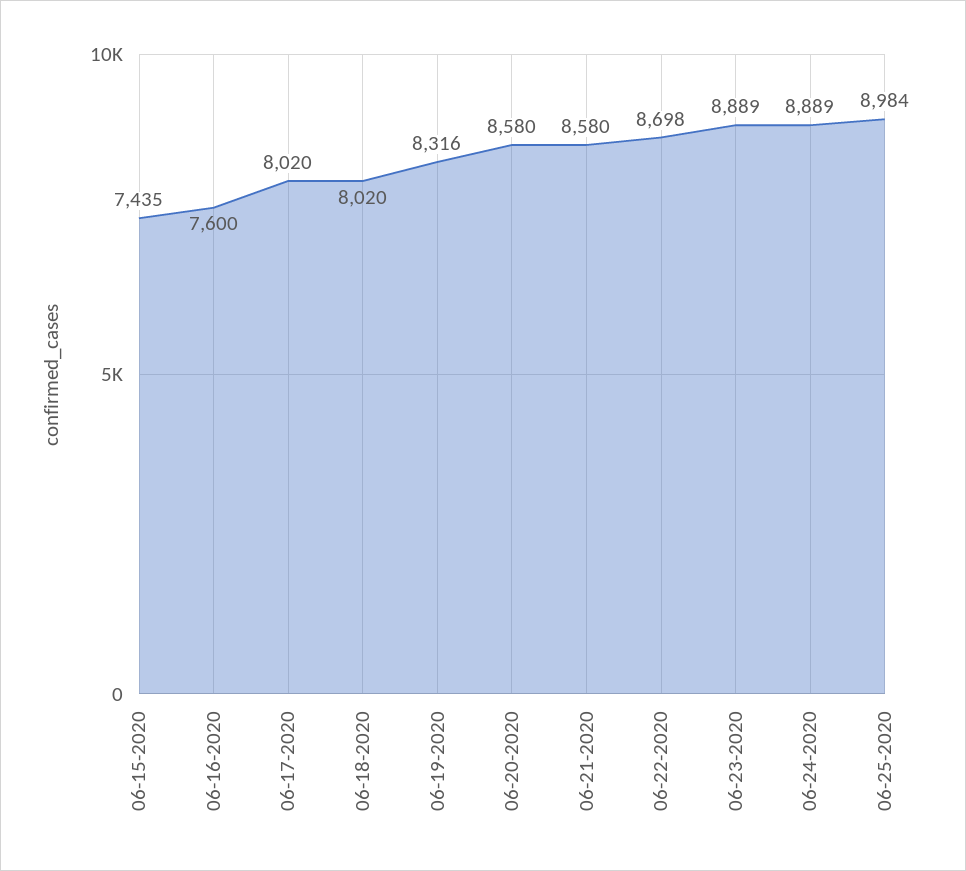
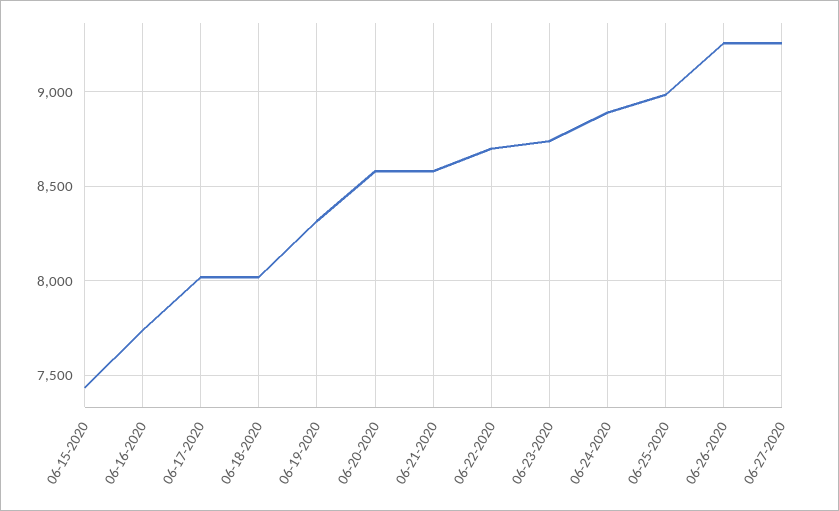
06-16-2020: 7600 -> 7750
06-23-2020: 8889 -> 8750
06-26-2020: none -> 9250
06-27-2020: none -> 9250

